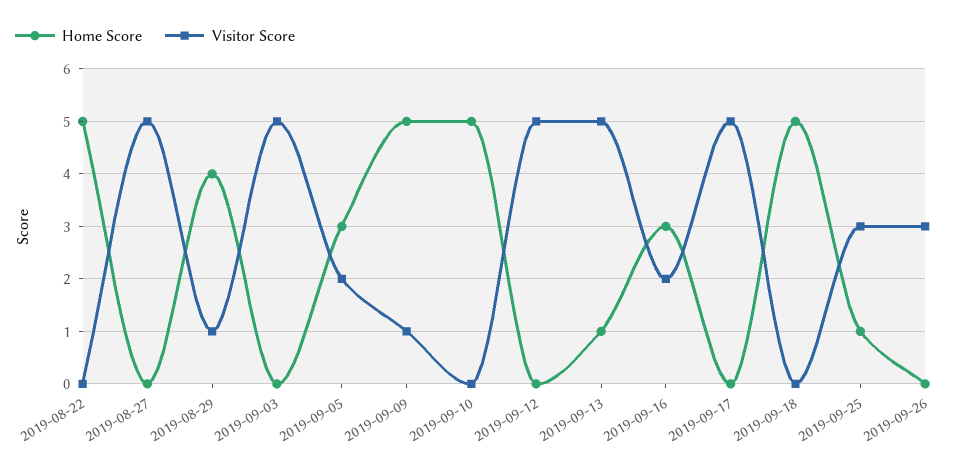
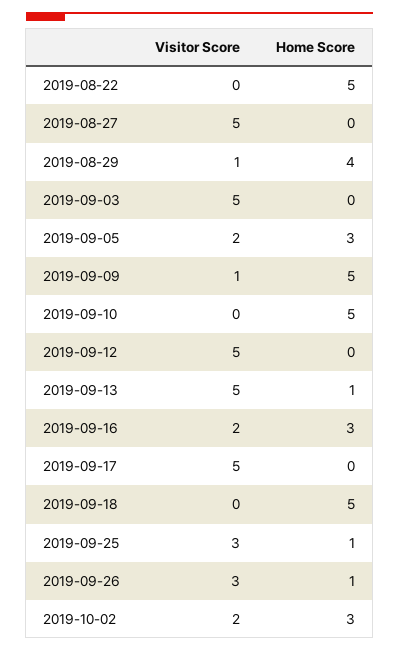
Home Score, 2019-09-26: 0 -> 1
Visitor Score, 2019-10-02: none -> 2
Home Score, 2019-10-02: none -> 3

